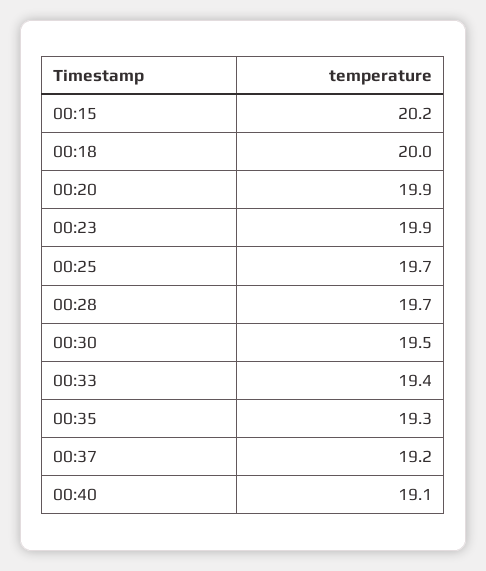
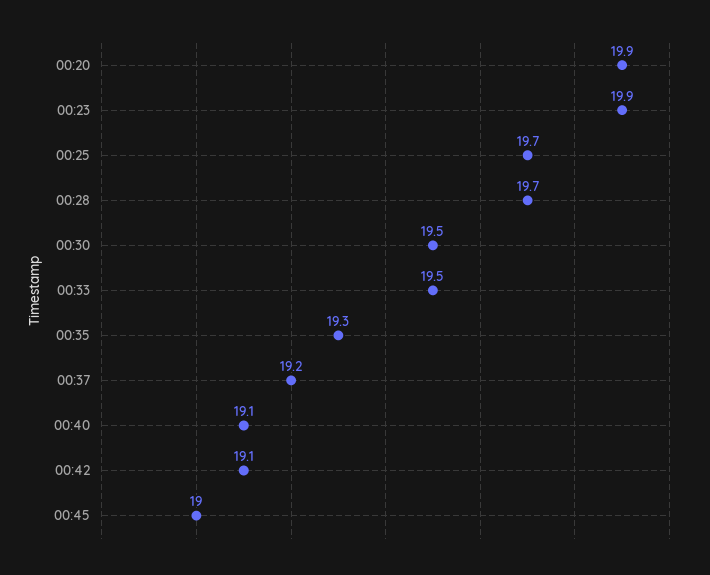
00:15: 20.2 -> none
00:18: 20 -> none
00:33: 19.4 -> 19.5
00:42: none -> 19.1
00:45: none -> 19

